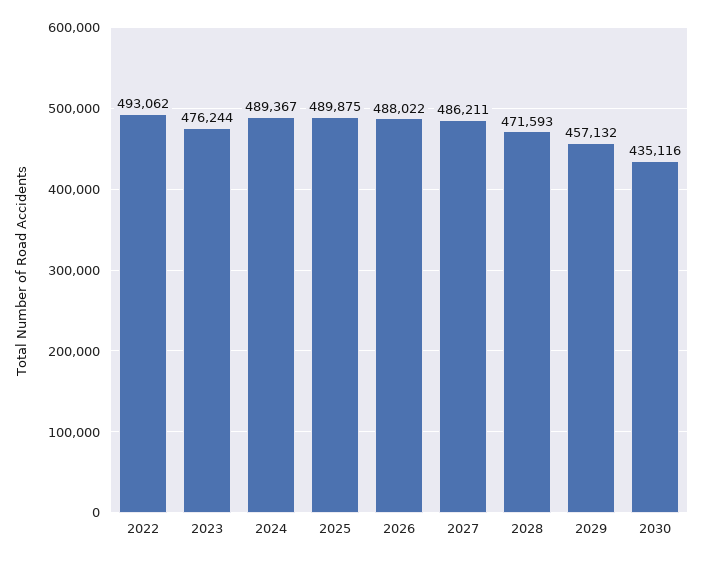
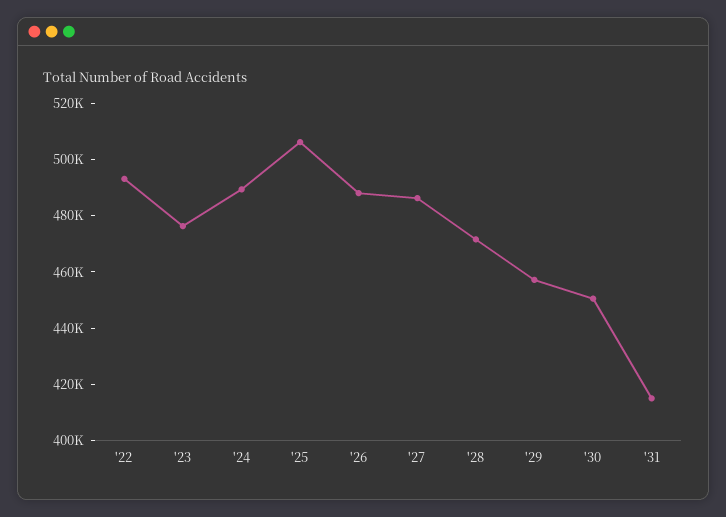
2025: 489875 -> 505000
2030: 435116 -> 450000
'31: none -> 415000

